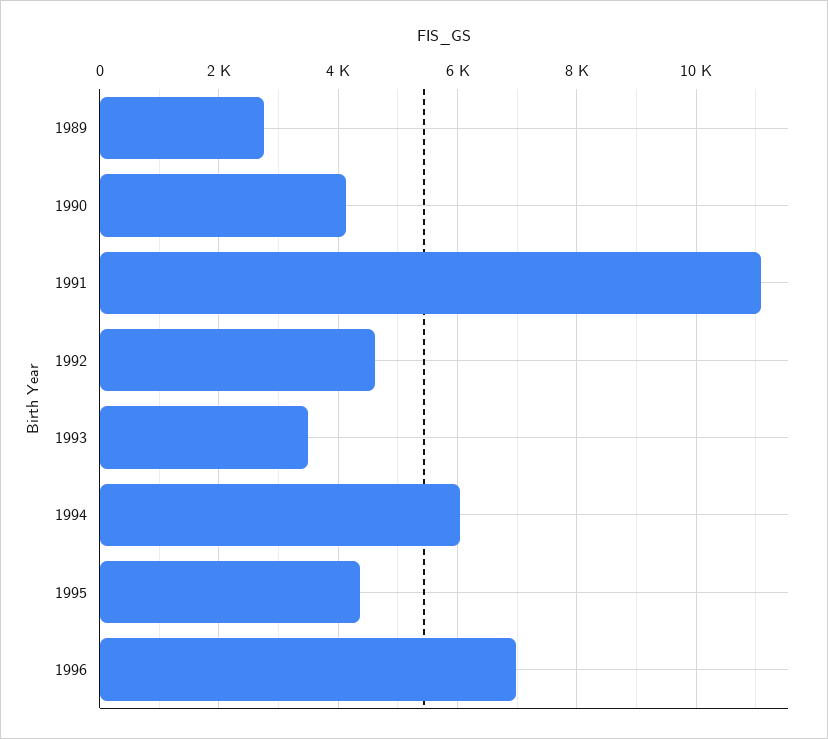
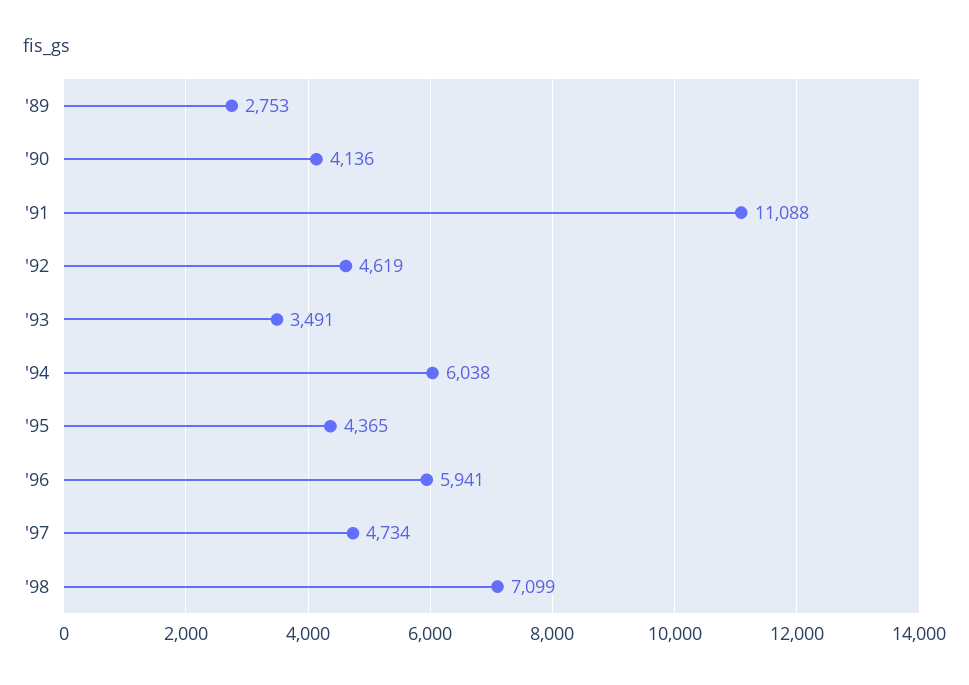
1996: 7000 -> 5941
'97: none -> 4734
'98: none -> 7099

